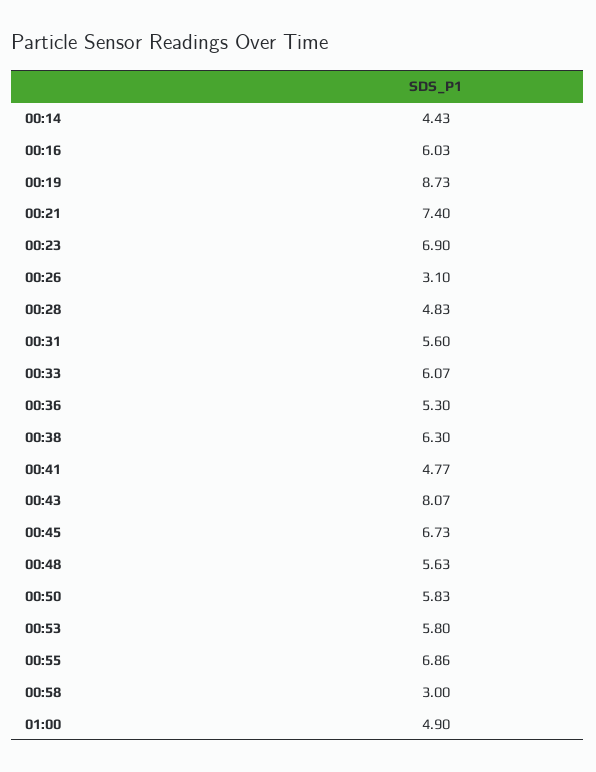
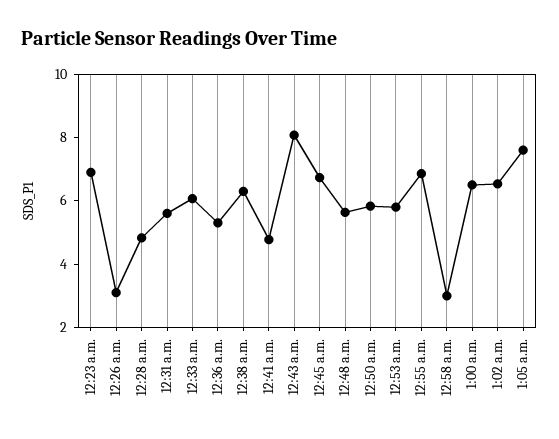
00:14: 4.43 -> none
00:16: 6.03 -> none
00:19: 8.73 -> none
00:21: 7.4 -> none
01:00: 4.9 -> 6.5
1:02 a.m.: none -> 6.5
1:05 a.m.: none -> 7.5

